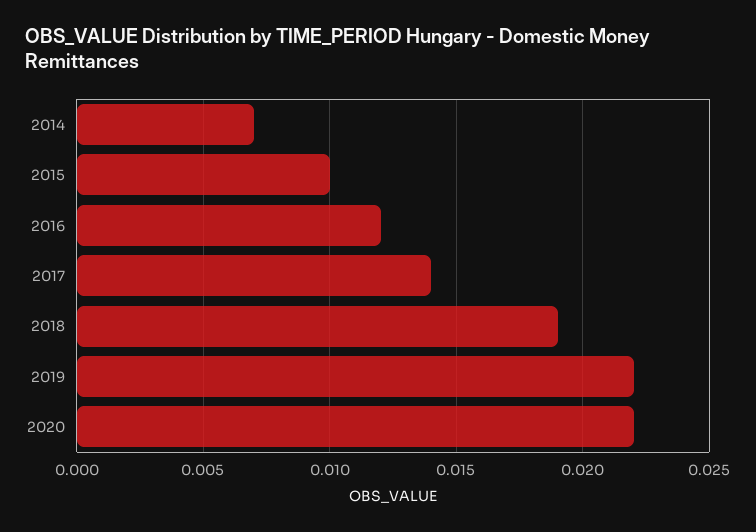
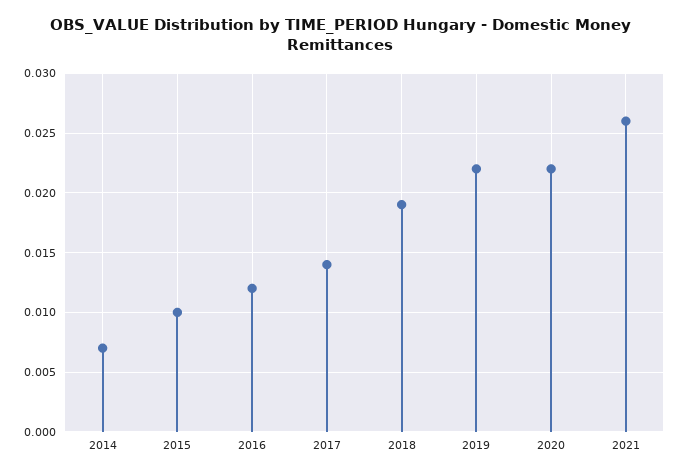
2021: none -> 0.026

